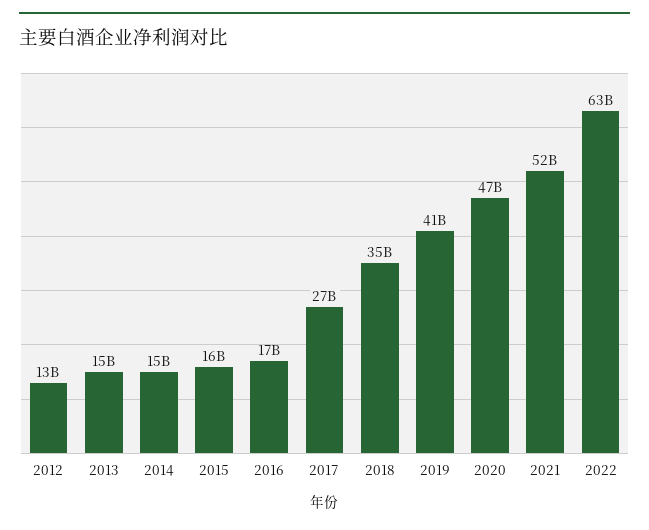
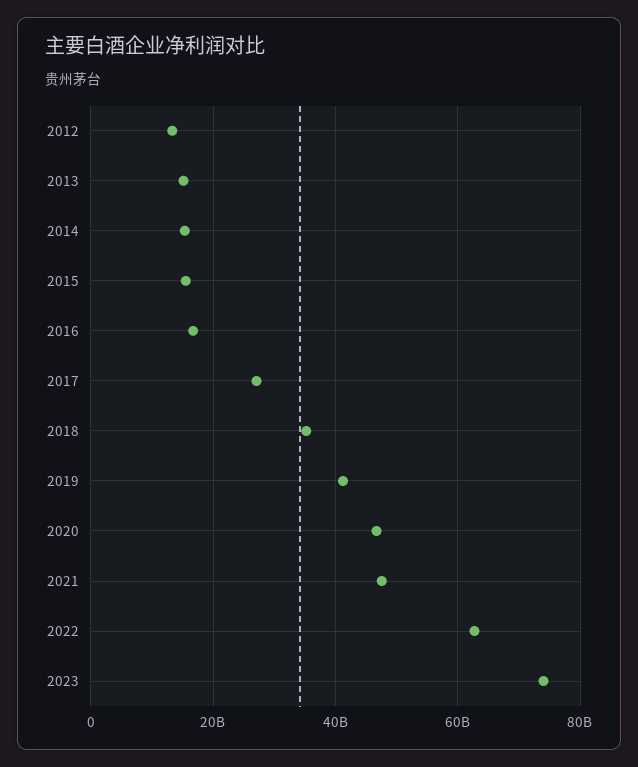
2021: 52000000000 -> 48000000000
2023: none -> 74000000000

